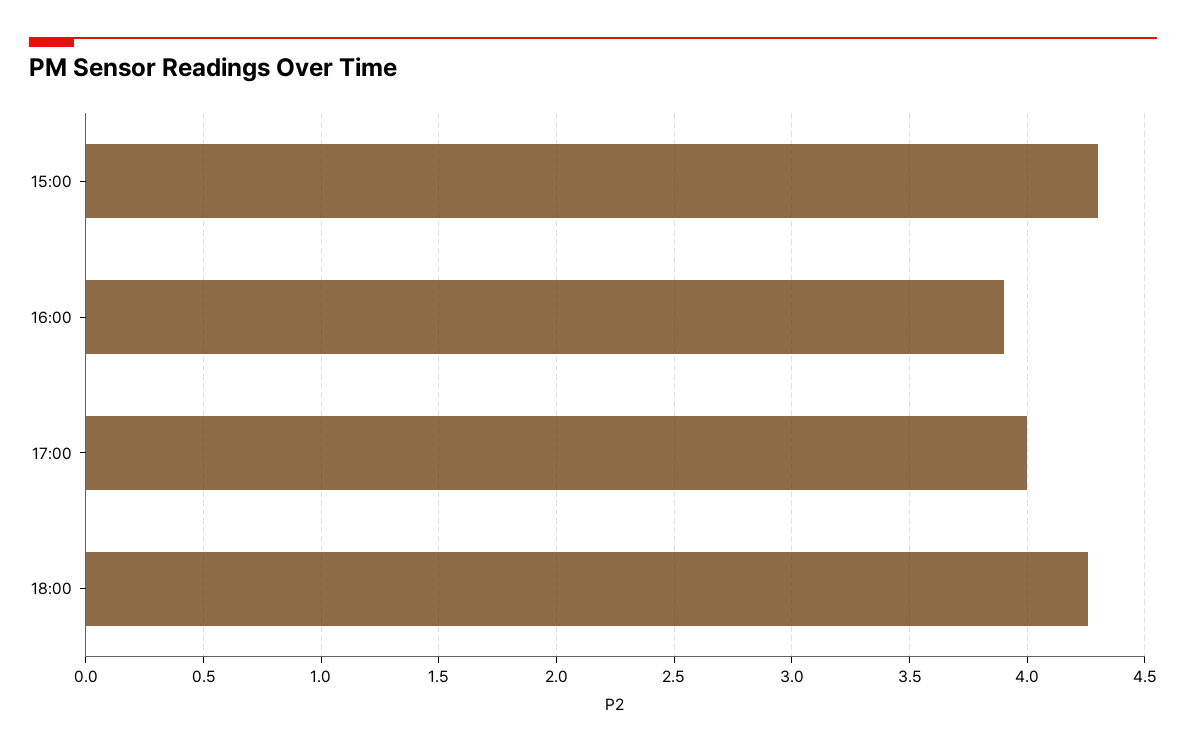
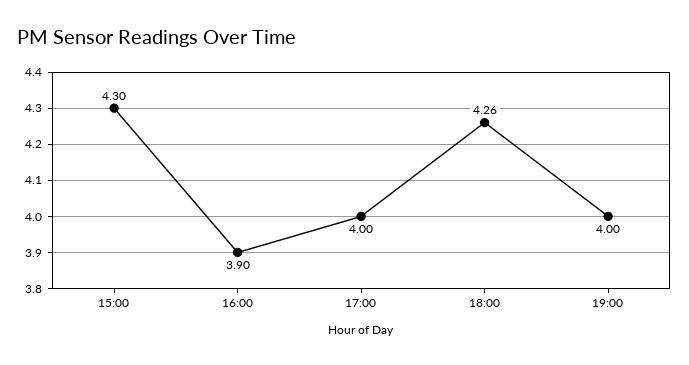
19:00: none -> 4

